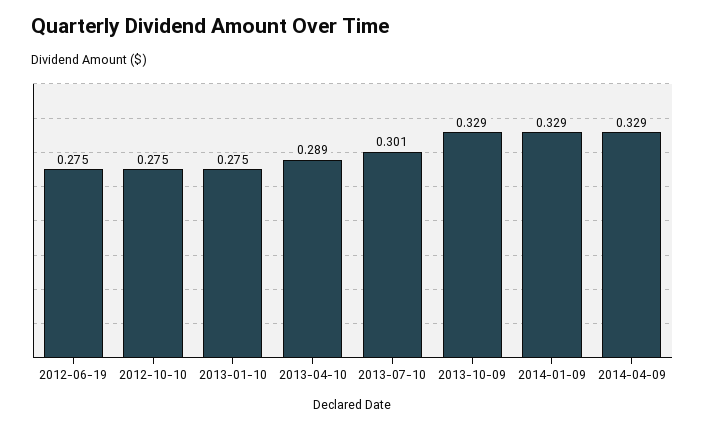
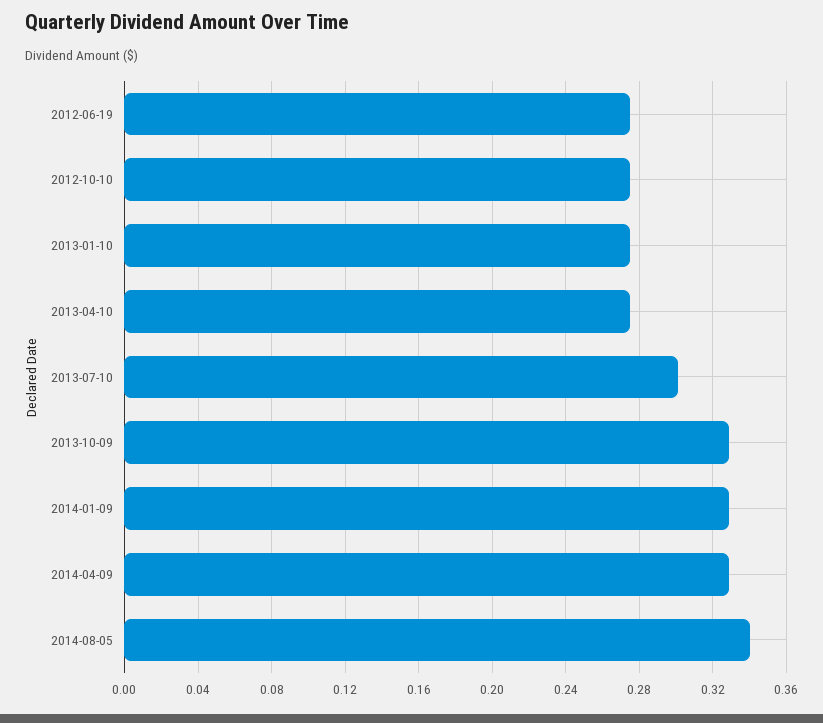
2013-04-10: 0.289 -> 0.275
2014-08-05: none -> 0.34

